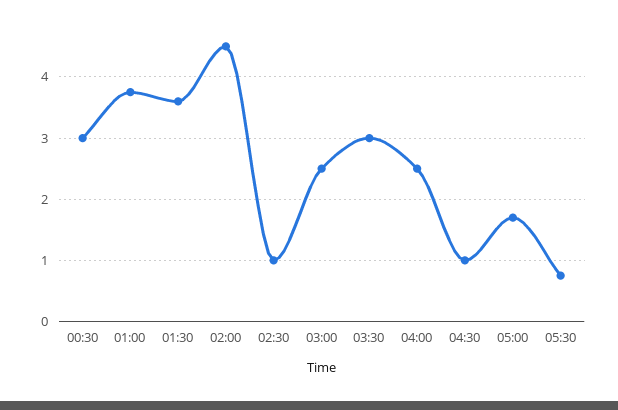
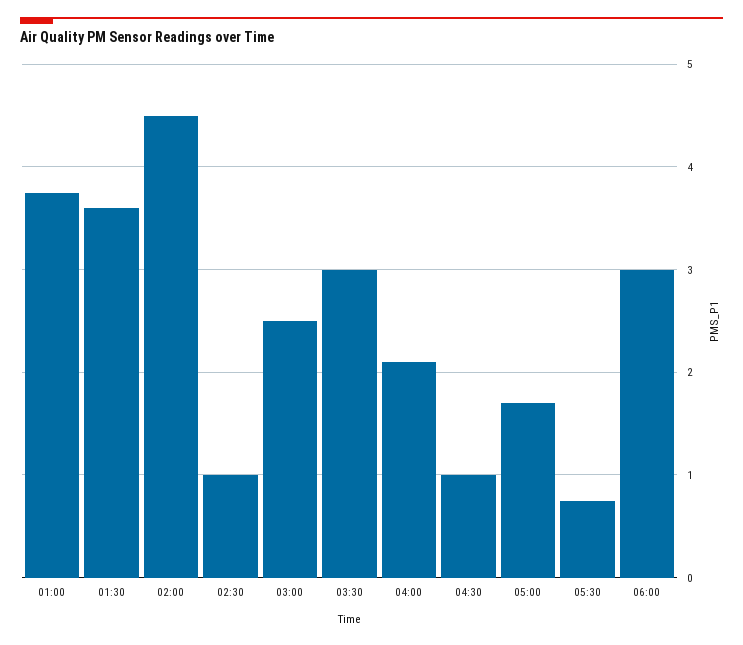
00:30: 3 -> none
04:00: 2.5 -> 2.1
06:00: none -> 3

